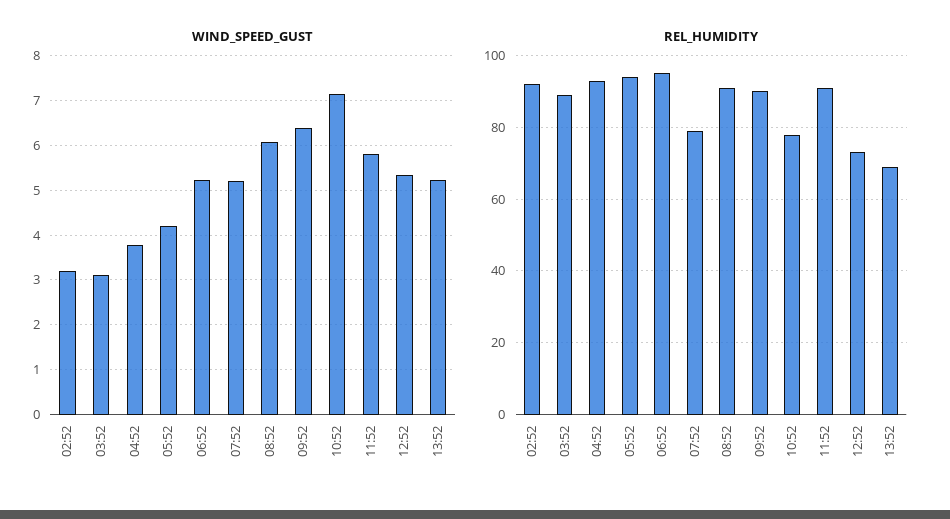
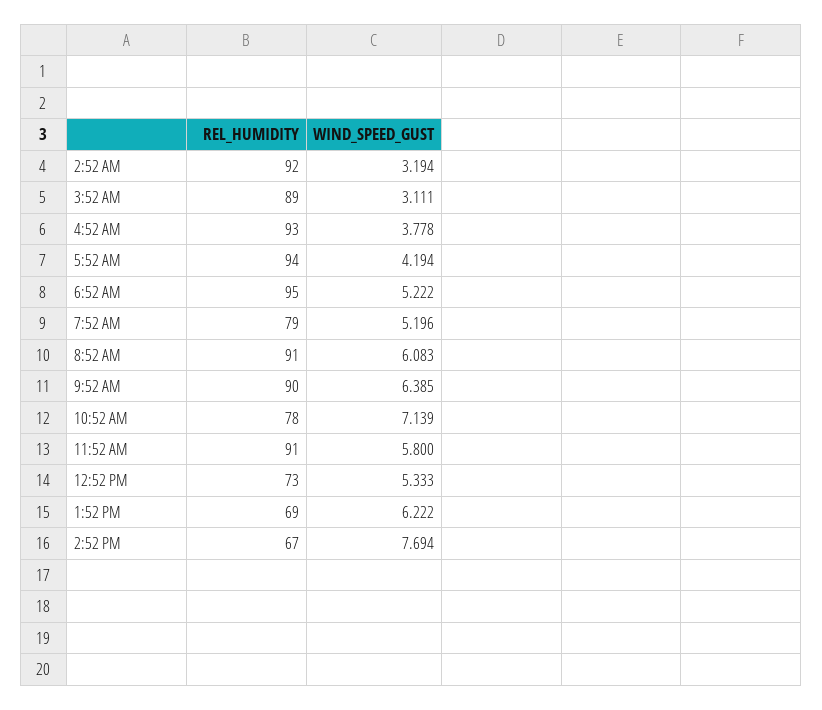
WIND_SPEED_GUST, 13:52: 5.2 -> 6.222
REL_HUMIDITY, 2:52 PM: none -> 67
WIND_SPEED_GUST, 2:52 PM: none -> 7.694

